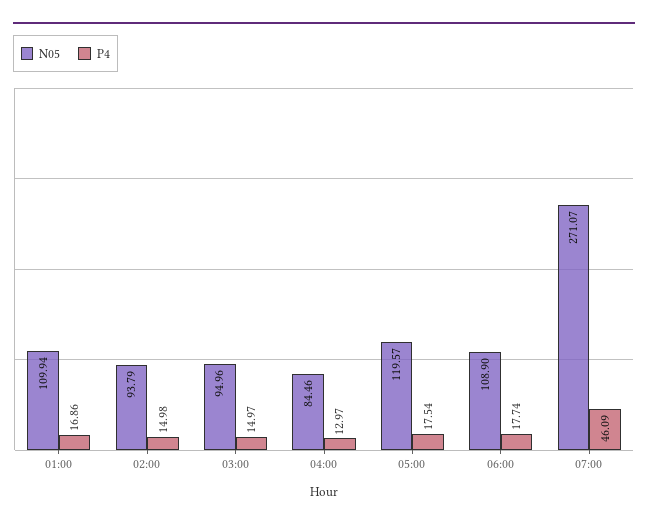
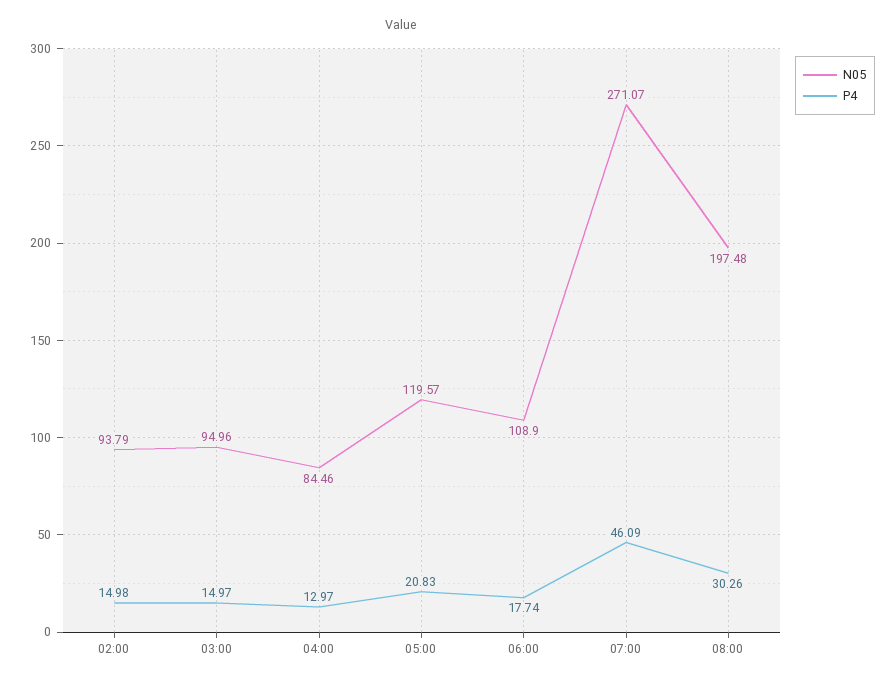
N05, 01:00: 109.94 -> none
P4, 01:00: 16.86 -> none
P4, 05:00: 17.54 -> 20.83
N05, 08:00: none -> 197.48
P4, 08:00: none -> 30.26

